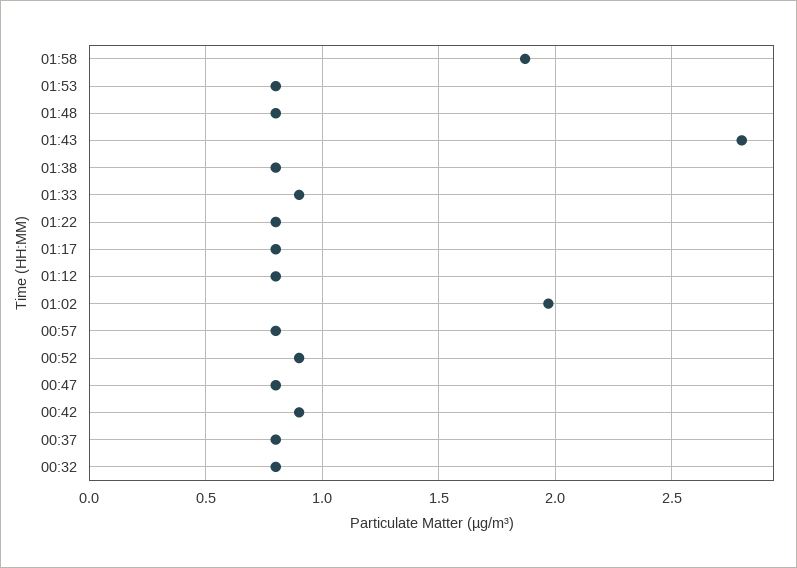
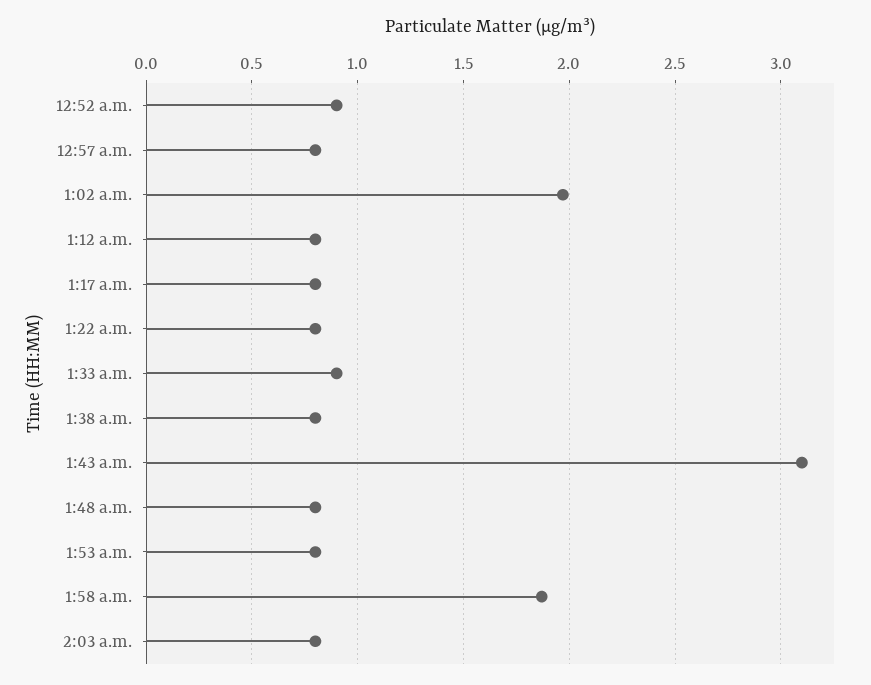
01:43: 2.8 -> 3.1
00:47: 0.8 -> none
00:42: 0.9 -> none
00:37: 0.8 -> none
00:32: 0.8 -> none
2:03 a.m.: none -> 0.8

